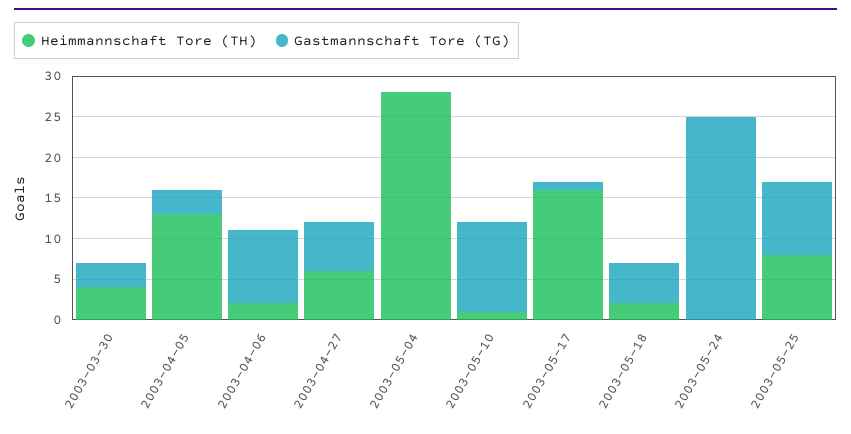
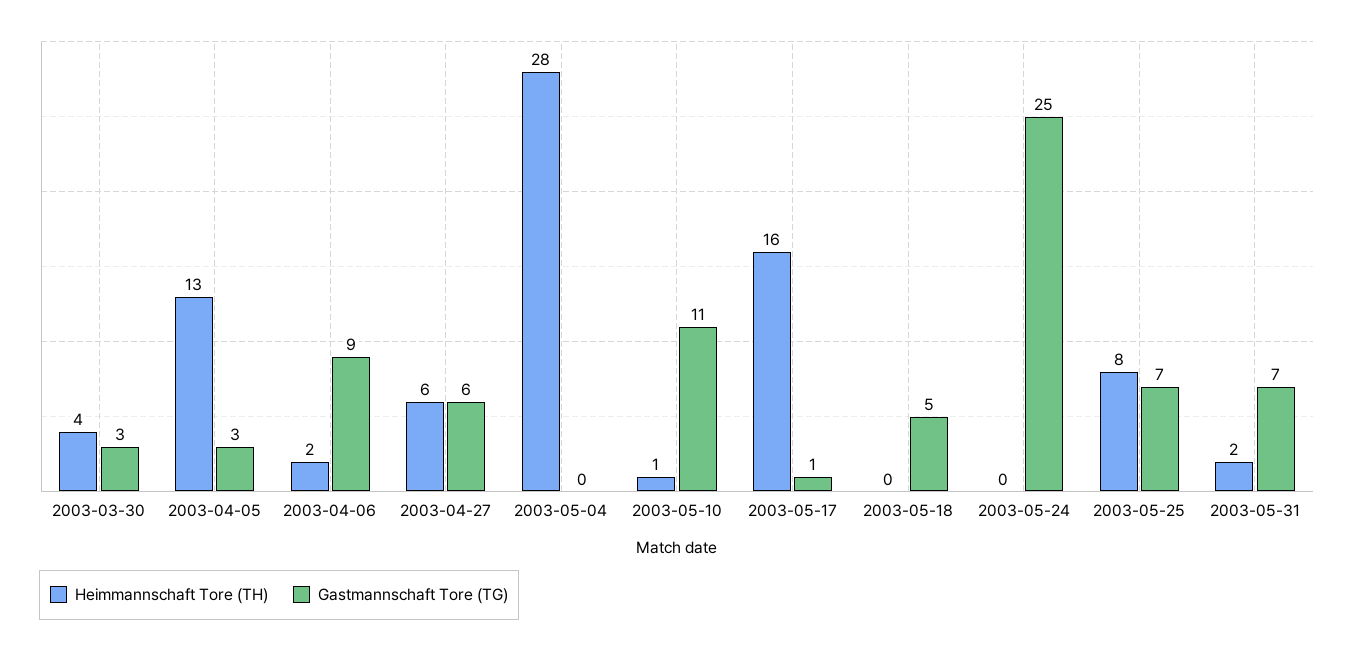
Heimmannschaft Tore (TH), 2003-05-18: 2 -> 0
Gastmannschaft Tore (TG), 2003-05-25: 9 -> 7
Heimmannschaft Tore (TH), 2003-05-31: none -> 2
Gastmannschaft Tore (TG), 2003-05-31: none -> 7

